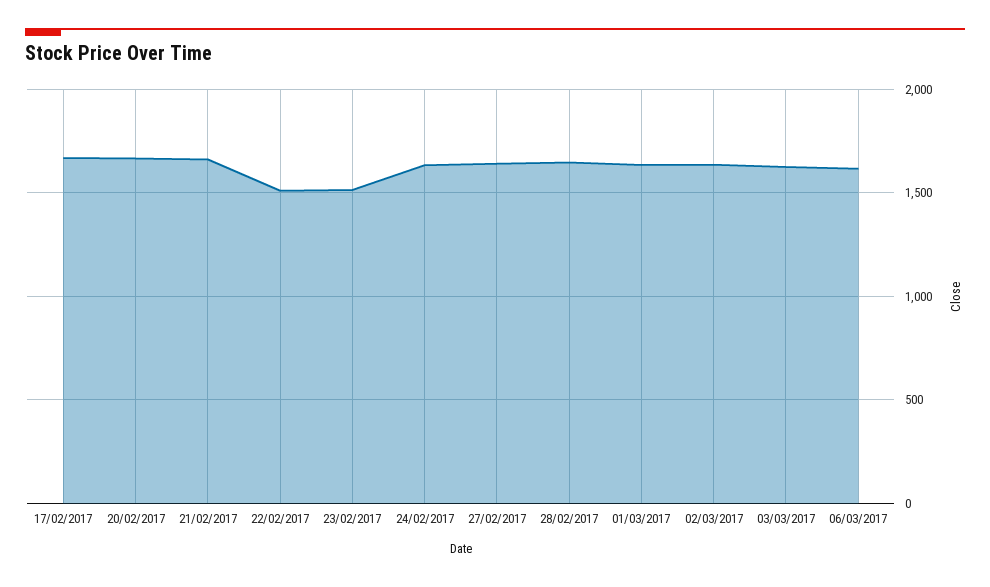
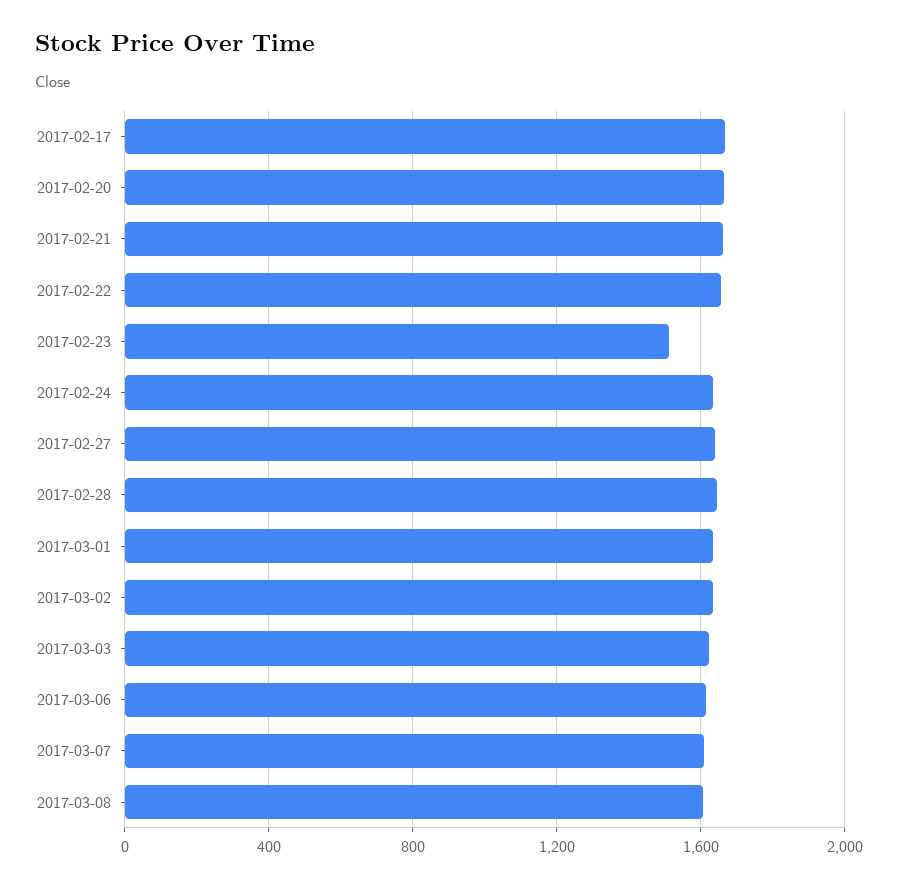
22/02/2017: 1500 -> 1650
2017-03-07: none -> 1600
2017-03-08: none -> 1600

